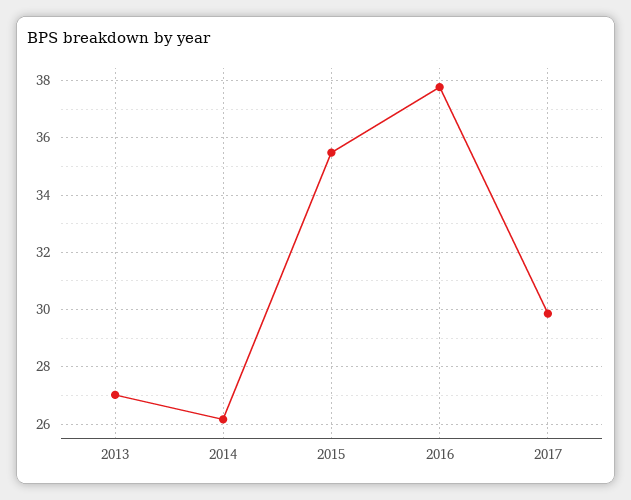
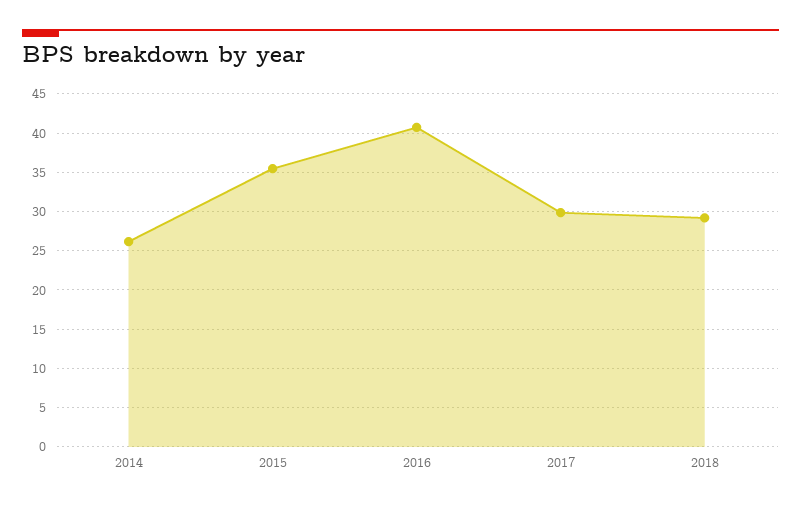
2013: 27 -> none
2016: 37.75 -> 41
2018: none -> 29

